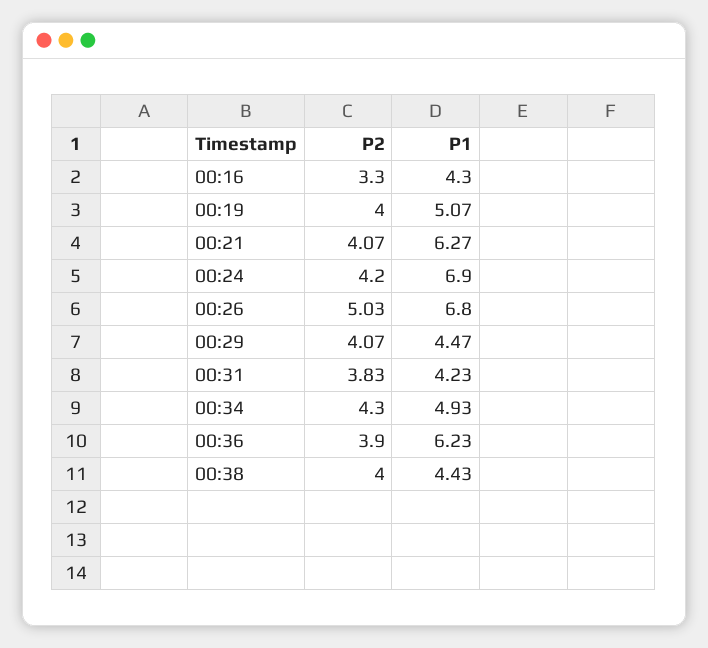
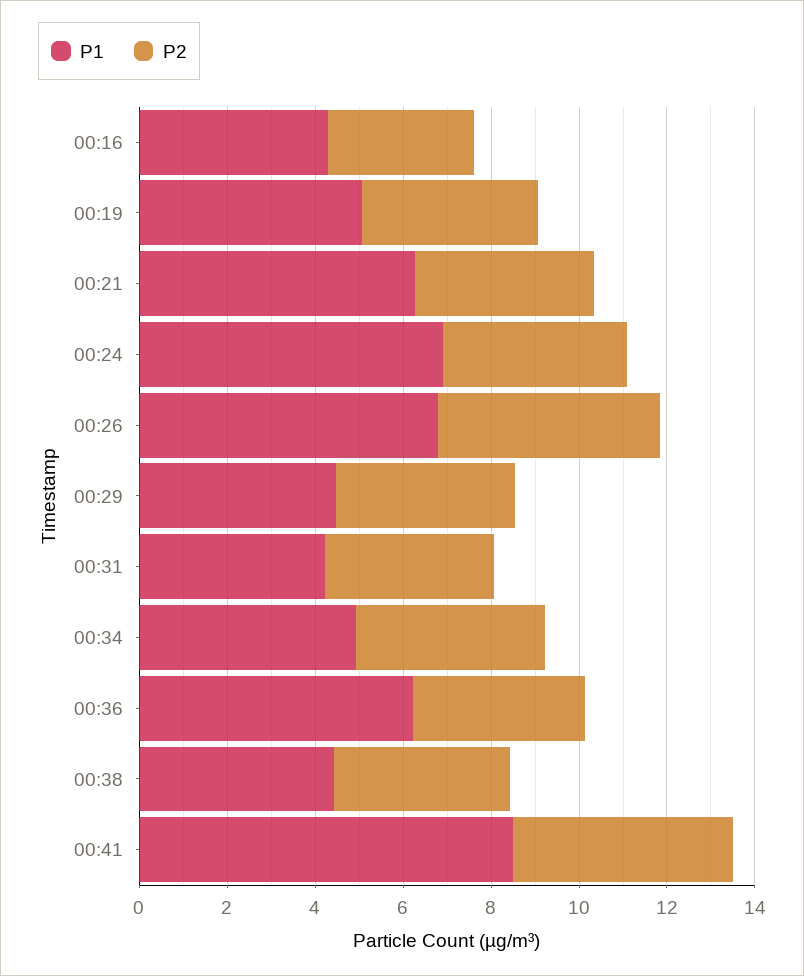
P1, 00:41: none -> 8.5
P2, 00:41: none -> 5

